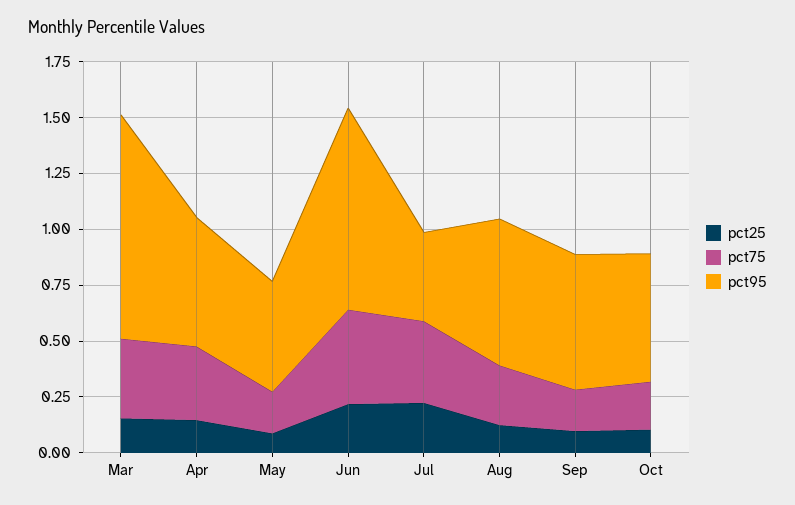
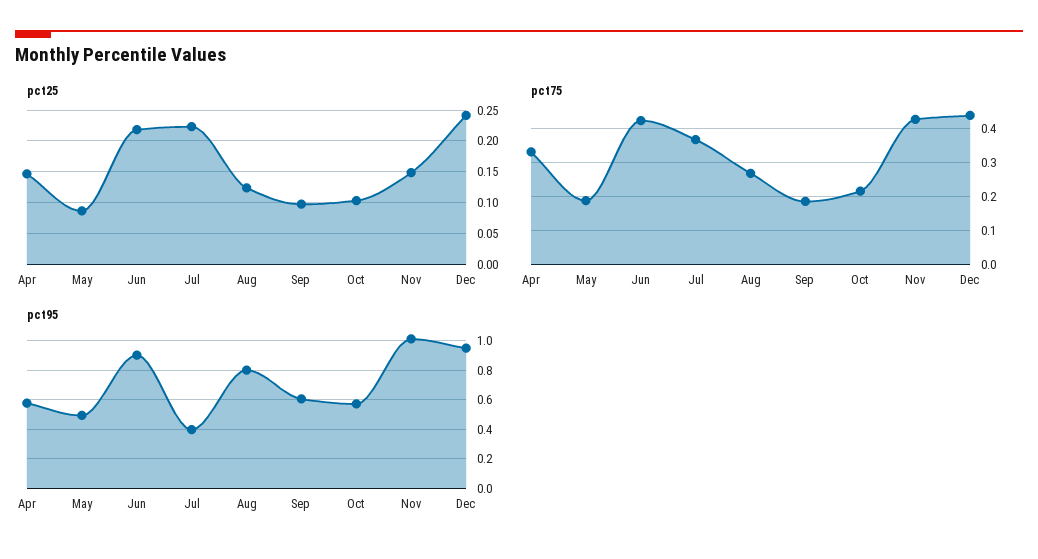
pct25, Mar: 0.15 -> none
pct75, Mar: 0.35 -> none
pct95, Mar: 1 -> none
pct95, Aug: 0.65 -> 0.8
pct25, Nov: none -> 0.15
pct25, Dec: none -> 0.24
pct75, Nov: none -> 0.42
pct75, Dec: none -> 0.44
pct95, Nov: none -> 1
pct95, Dec: none -> 0.95

